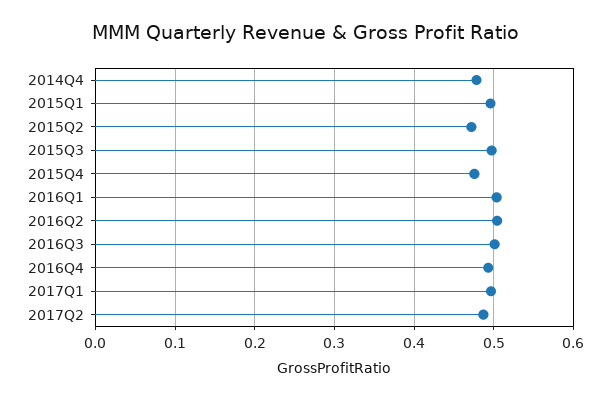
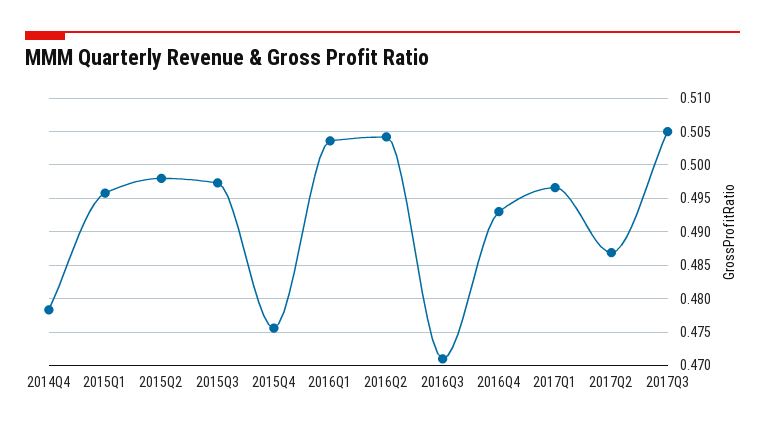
2015Q2: 0.47 -> 0.498
2016Q3: 0.5 -> 0.471
2017Q3: none -> 0.505

